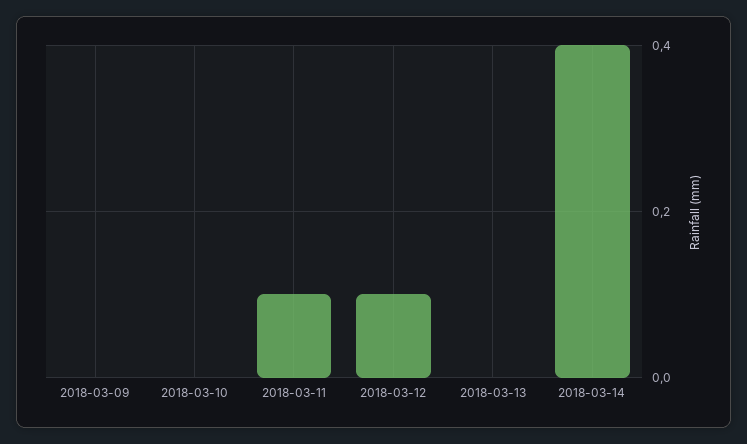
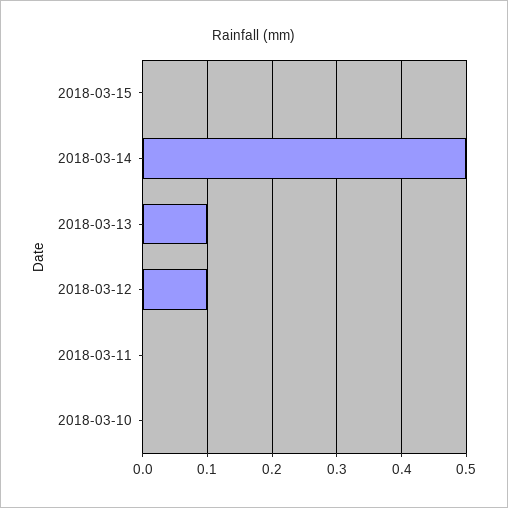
2018-03-09: 0 -> none
2018-03-11: 0.1 -> 0
2018-03-13: 0 -> 0.1
2018-03-14: 0.4 -> 0.5
2018-03-15: none -> 0

